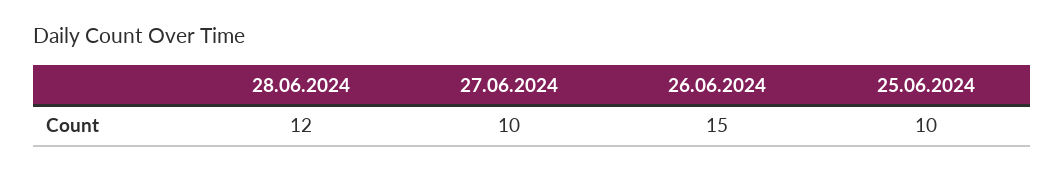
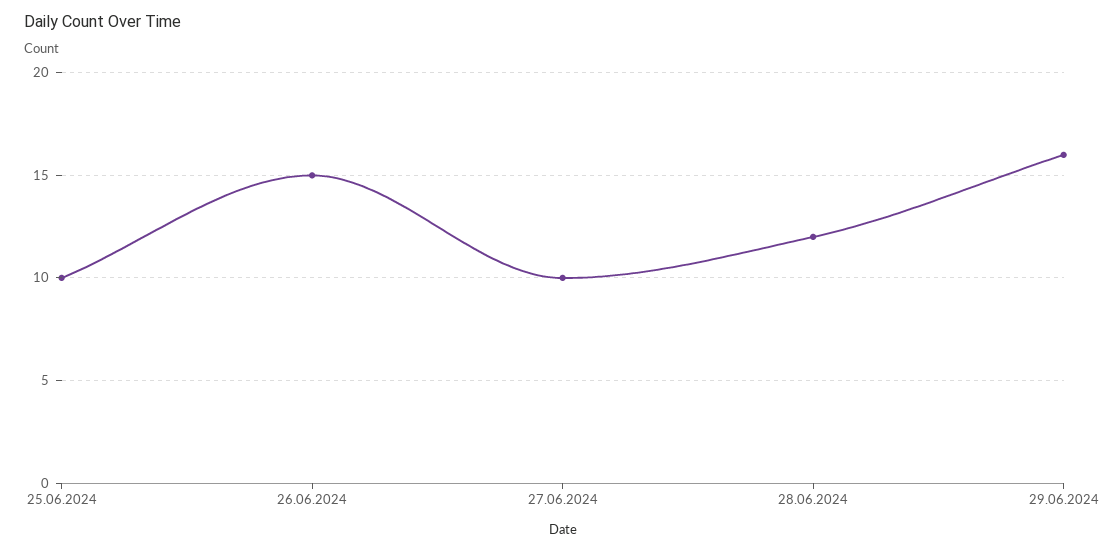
29.06.2024: none -> 16

